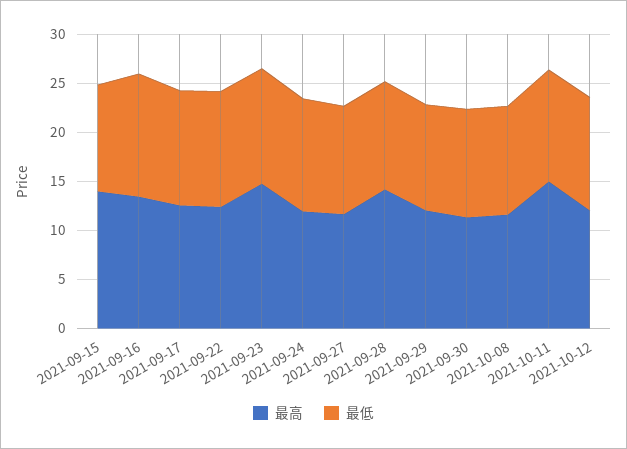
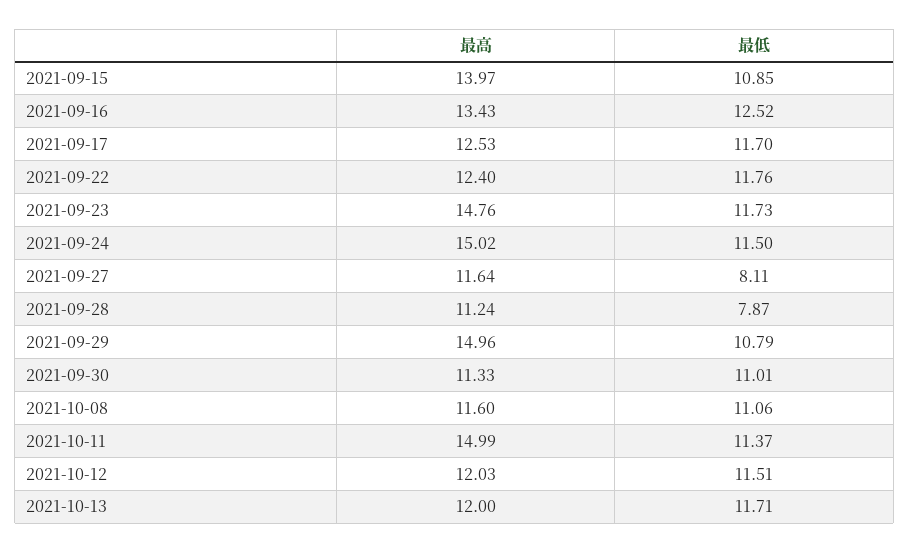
最高, 2021-09-24: 12 -> 15.02
最低, 2021-09-27: 11 -> 8.11
最高, 2021-09-28: 14 -> 11.24
最低, 2021-09-28: 11 -> 7.87
最高, 2021-09-29: 12 -> 14.96
最高, 2021-10-13: none -> 12
最低, 2021-10-13: none -> 11.71

